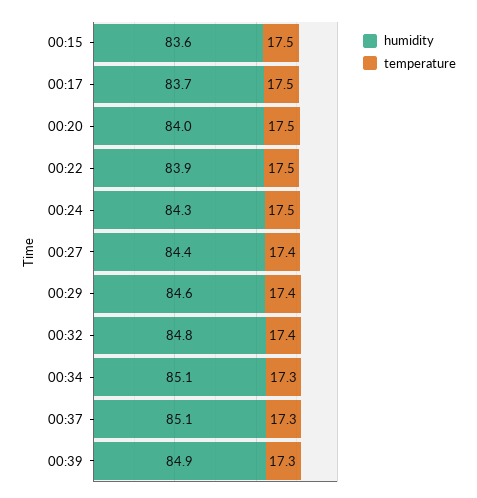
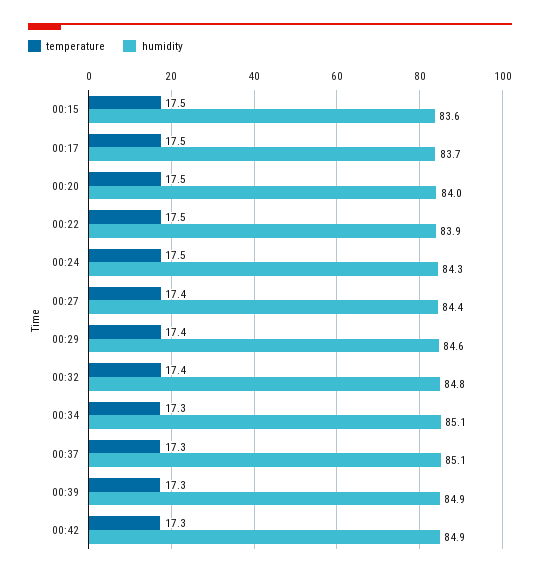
temperature, 00:42: none -> 17.3
humidity, 00:42: none -> 84.9

